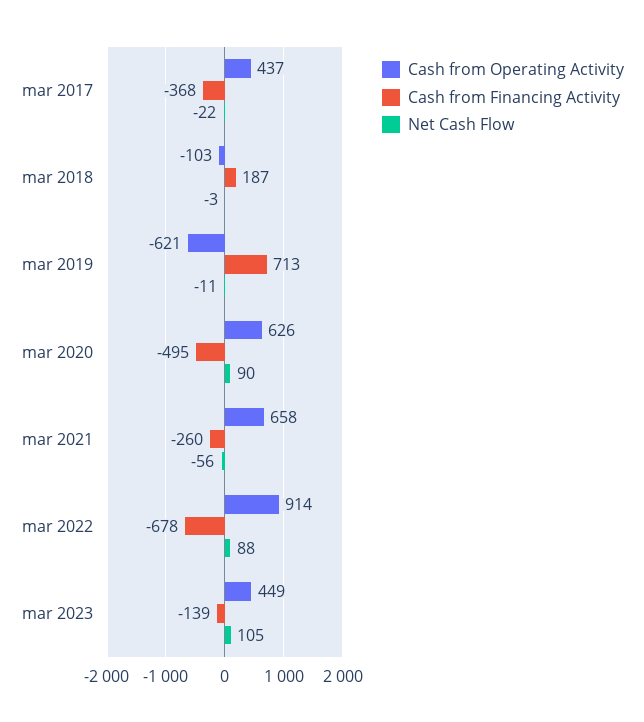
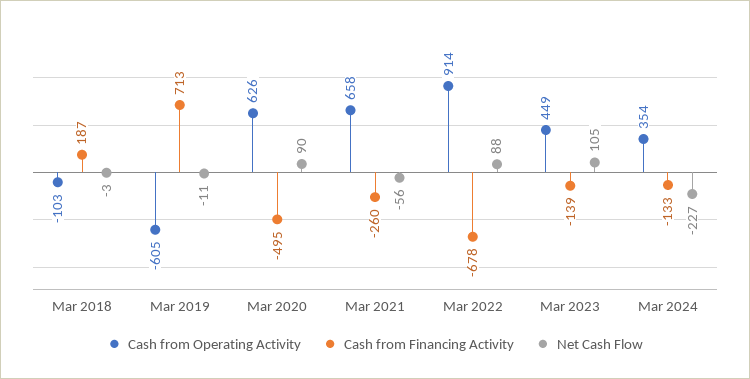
Cash from Operating Activity, mar 2017: 437 -> none
Cash from Financing Activity, mar 2017: -368 -> none
Net Cash Flow, mar 2017: -22 -> none
Cash from Operating Activity, mar 2019: -621 -> -605
Cash from Operating Activity, Mar 2024: none -> 354
Cash from Financing Activity, Mar 2024: none -> -133
Net Cash Flow, Mar 2024: none -> -227

